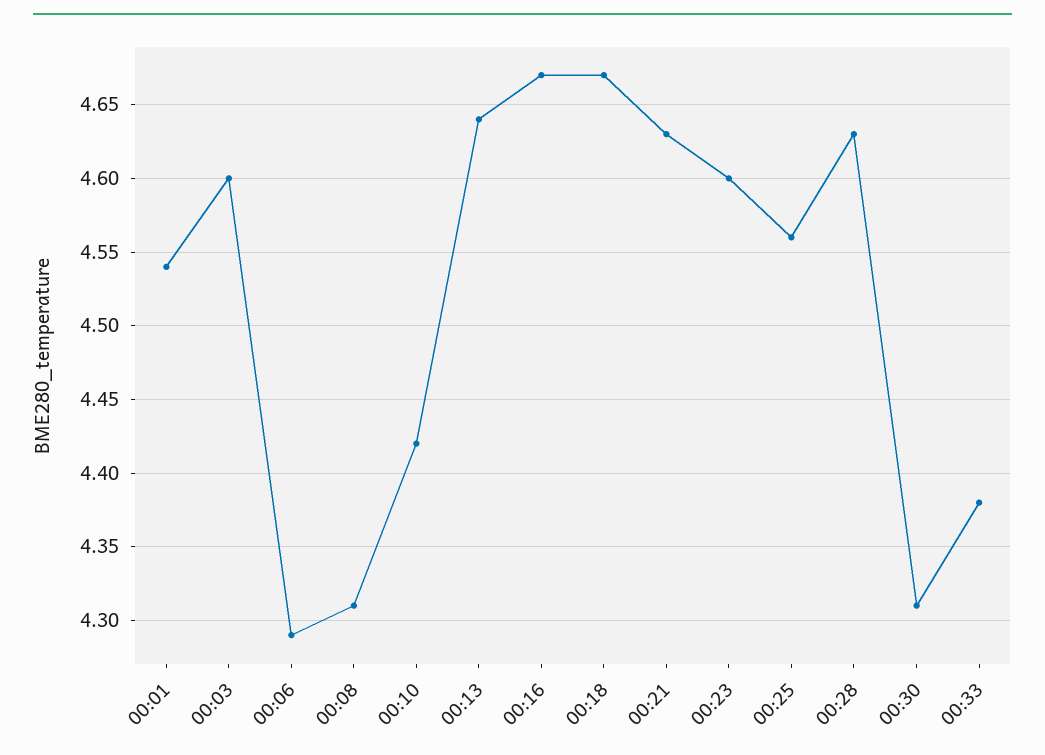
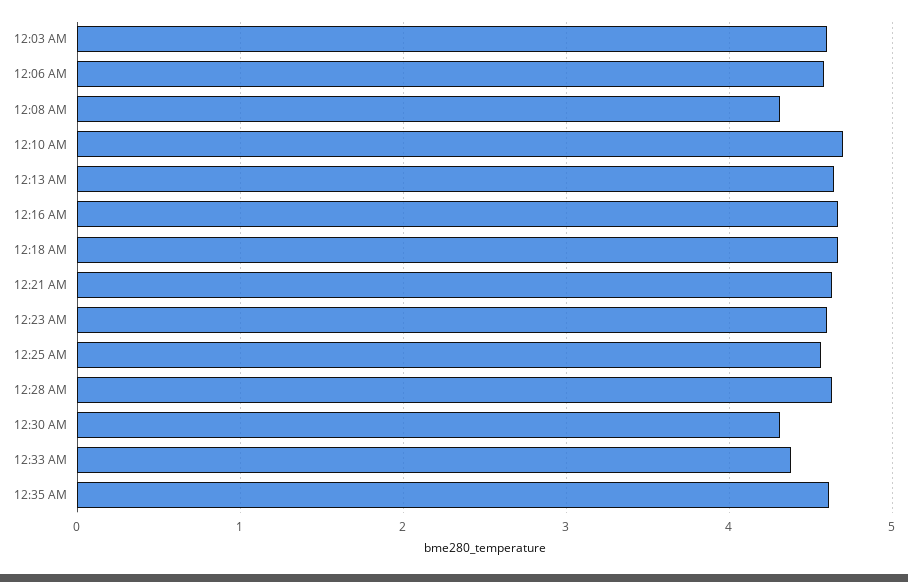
00:01: 4.54 -> none
00:06: 4.29 -> 4.6
00:10: 4.42 -> 4.7
12:35 AM: none -> 4.6

